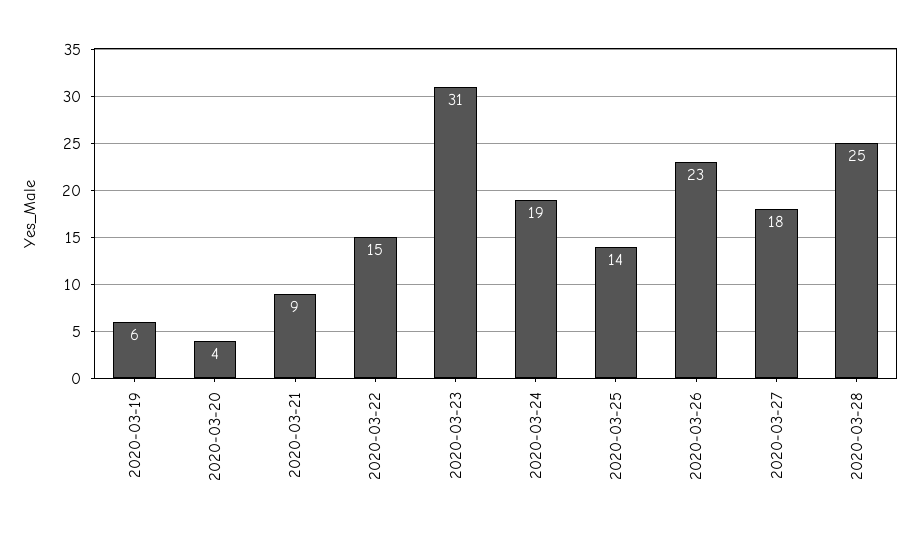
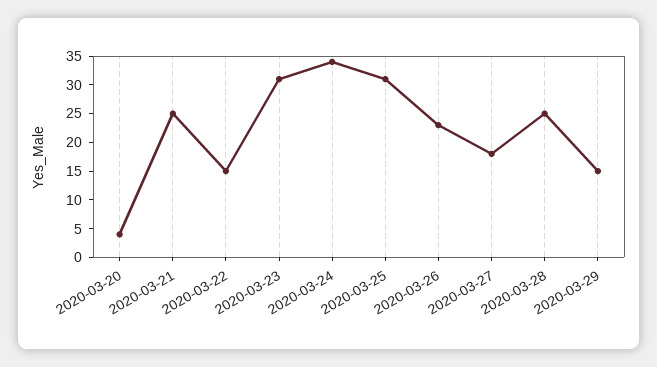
2020-03-19: 6 -> none
2020-03-21: 9 -> 25
2020-03-24: 19 -> 35
2020-03-25: 14 -> 30
2020-03-29: none -> 15

